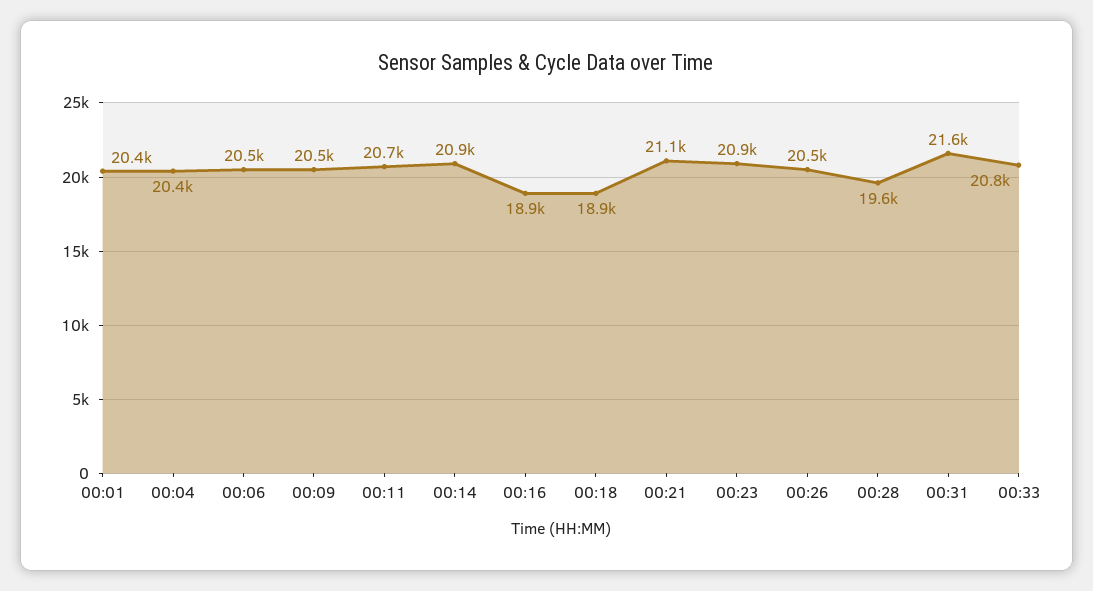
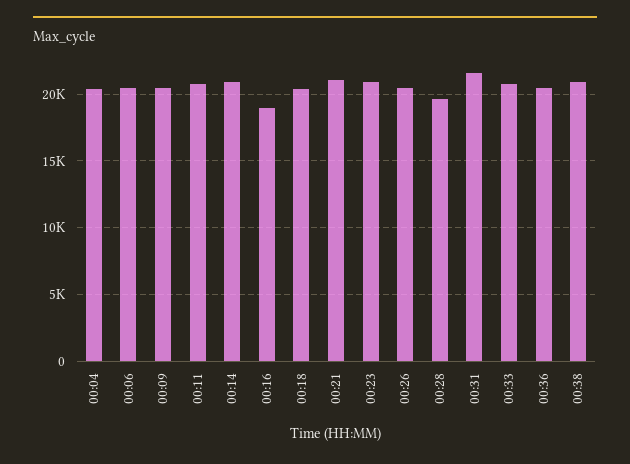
00:01: 20400 -> none
00:18: 18900 -> 20500
00:36: none -> 20500
00:38: none -> 21000

